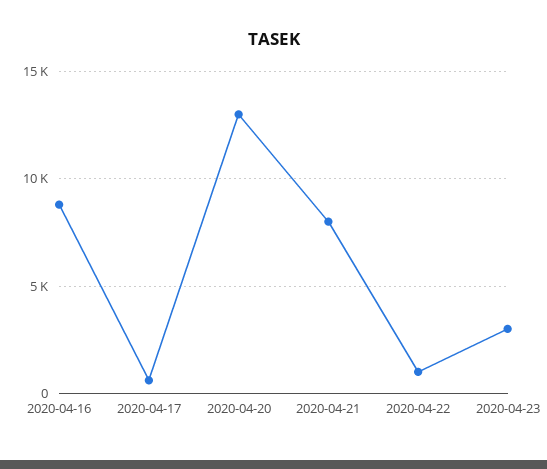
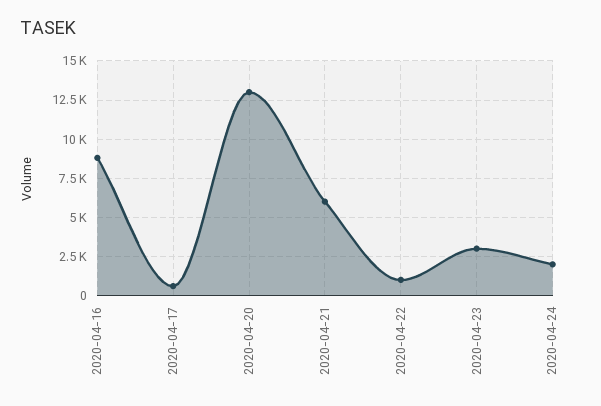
2020-04-21: 8000 -> 6000
2020-04-24: none -> 2000

